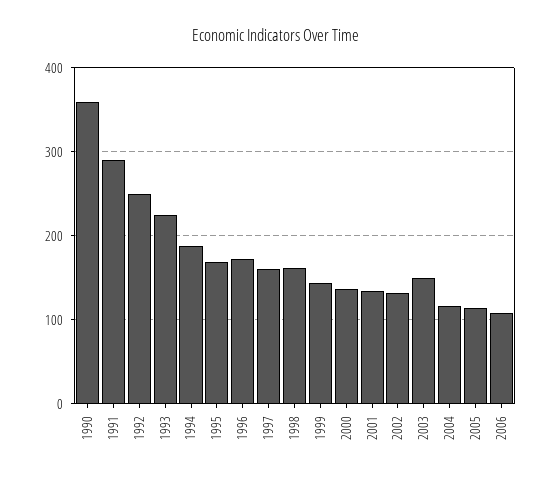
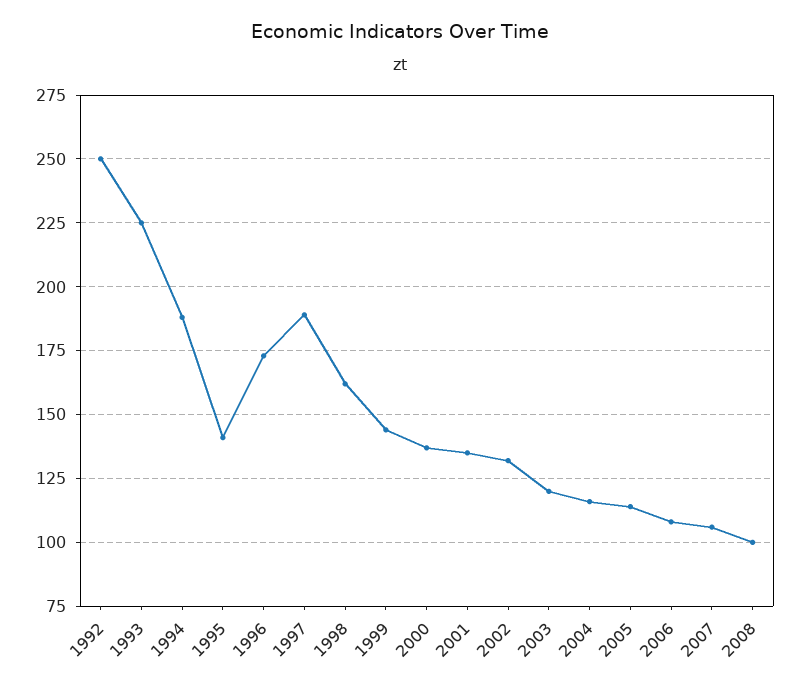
1990: 360 -> none
1991: 290 -> none
1995: 170 -> 140
1997: 160 -> 190
2003: 150 -> 120
2007: none -> 105
2008: none -> 100

